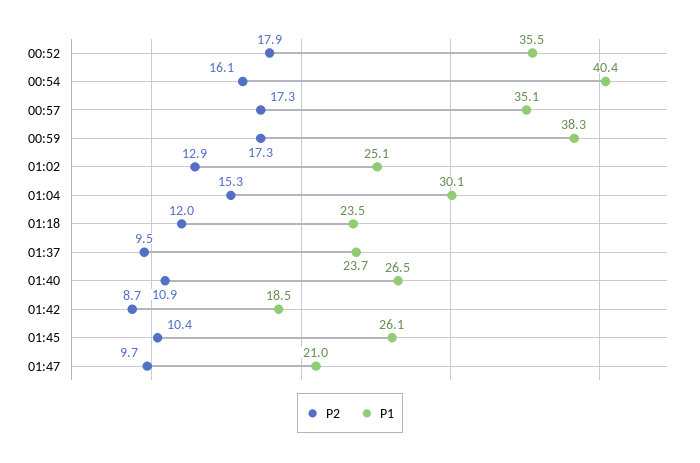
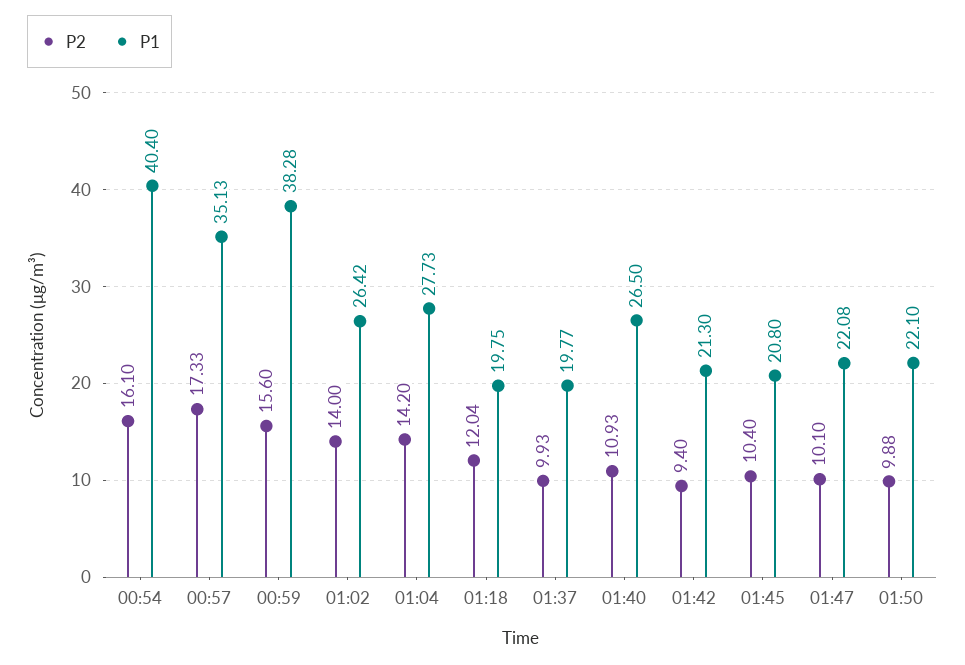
P2, 00:52: 17.9 -> none
P1, 00:52: 35.5 -> none
P2, 00:59: 17.3 -> 15.6
P2, 01:02: 12.9 -> 14
P1, 01:02: 25.1 -> 26.42
P2, 01:04: 15.3 -> 14.2
P1, 01:04: 30.1 -> 27.73
P1, 01:18: 23.5 -> 19.75
P2, 01:37: 9.5 -> 9.93
P1, 01:37: 23.7 -> 19.77
P2, 01:42: 8.7 -> 9.4
P1, 01:42: 18.5 -> 21.3
P1, 01:45: 26.1 -> 20.8
P2, 01:47: 9.7 -> 10.1
P1, 01:47: 21 -> 22.08
P2, 01:50: none -> 9.88
P1, 01:50: none -> 22.1

